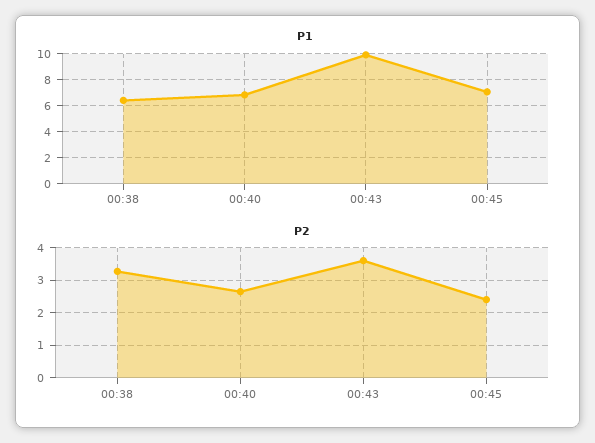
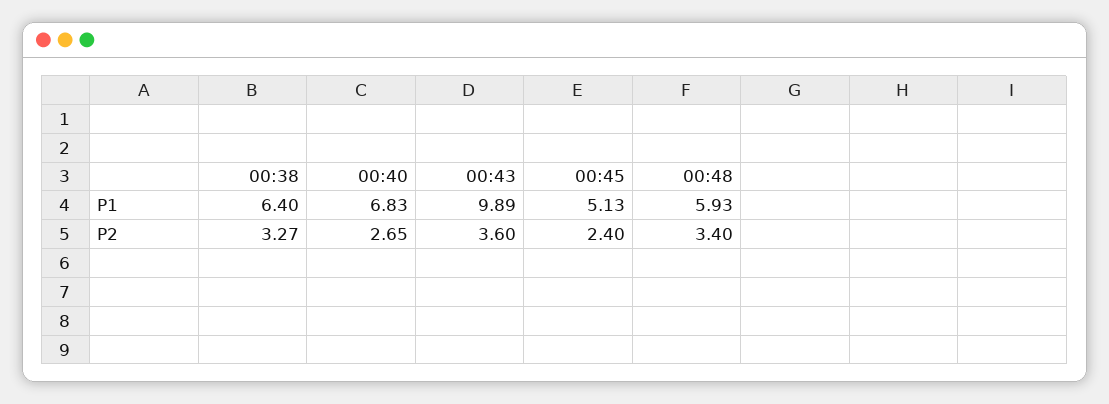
P1, 00:45: 7 -> 5.13
P1, 00:48: none -> 5.93
P2, 00:48: none -> 3.4

